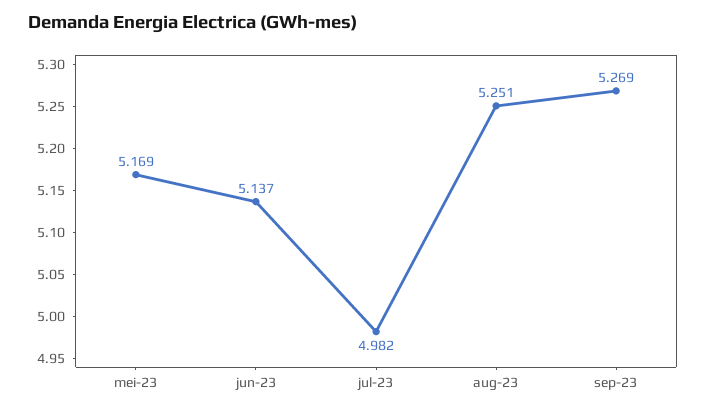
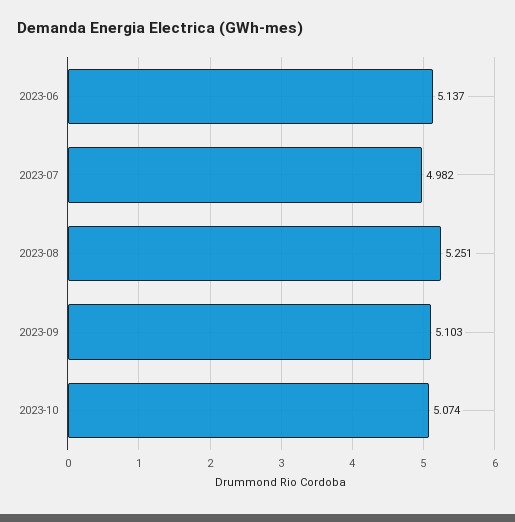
mei-23: 5.169 -> none
sep-23: 5.269 -> 5.103
2023-10: none -> 5.074

